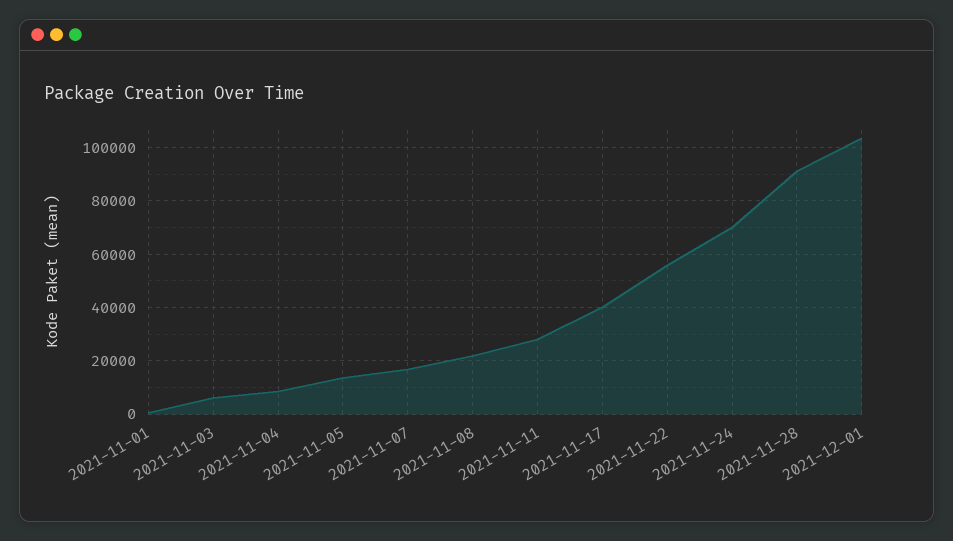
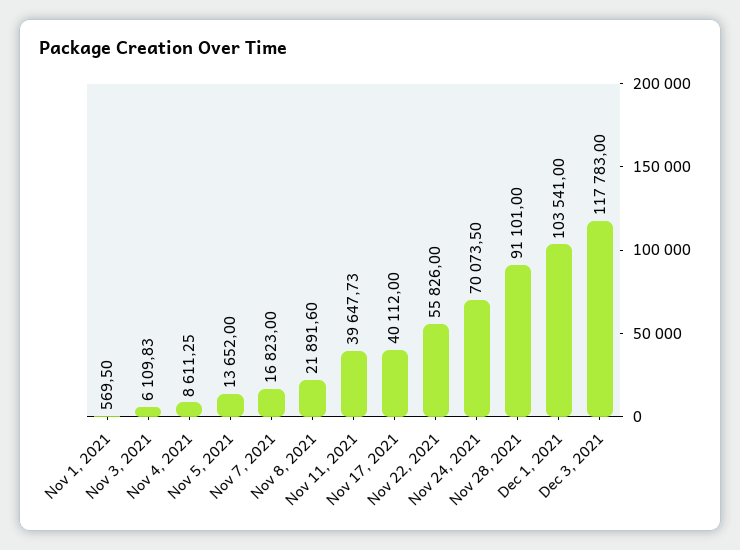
2021-11-11: 27500 -> 39647.73
Dec 3, 2021: none -> 117783

